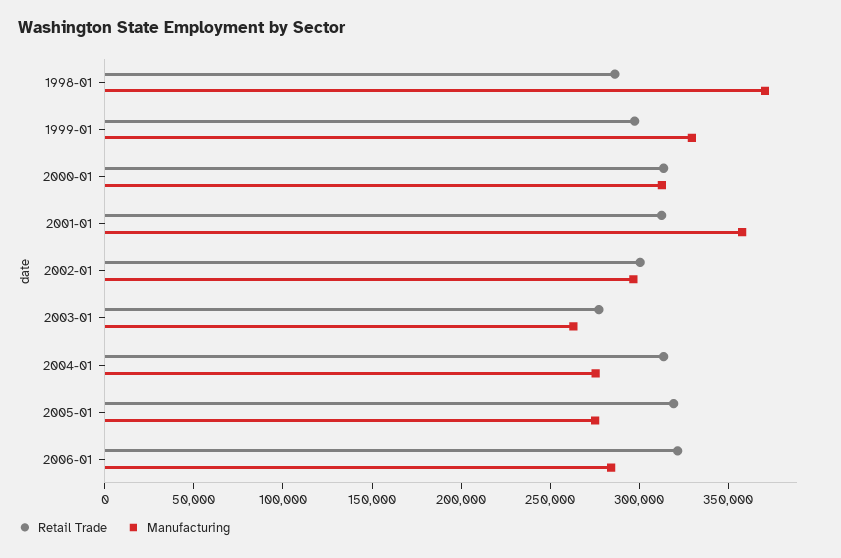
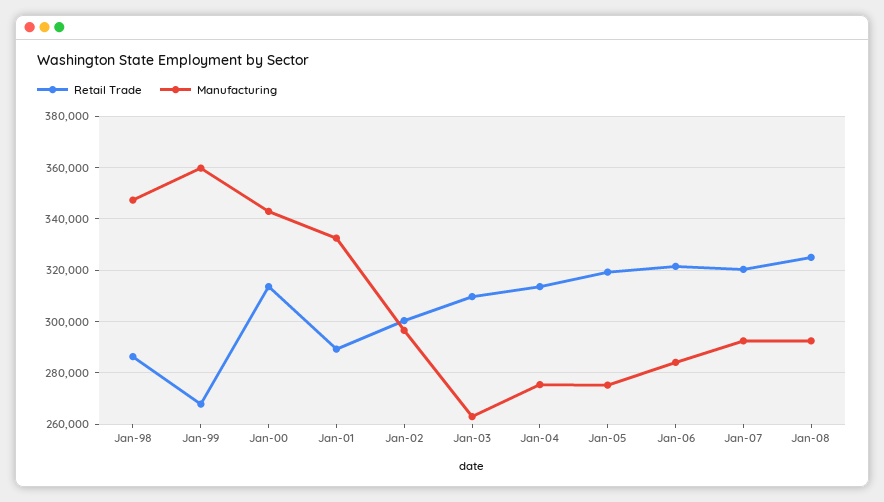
Manufacturing, 1998-01: 370000 -> 347500
Retail Trade, 1999-01: 300000 -> 267500
Manufacturing, 1999-01: 330000 -> 360000
Manufacturing, 2000-01: 310000 -> 342500
Retail Trade, 2001-01: 310000 -> 290000
Manufacturing, 2001-01: 360000 -> 332500
Retail Trade, 2003-01: 280000 -> 310000
Retail Trade, Jan-07: none -> 320000
Manufacturing, Jan-07: none -> 292500
Retail Trade, Jan-08: none -> 325000
Manufacturing, Jan-08: none -> 292500

